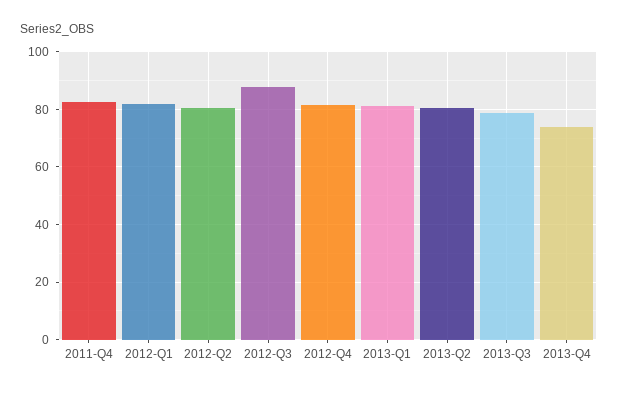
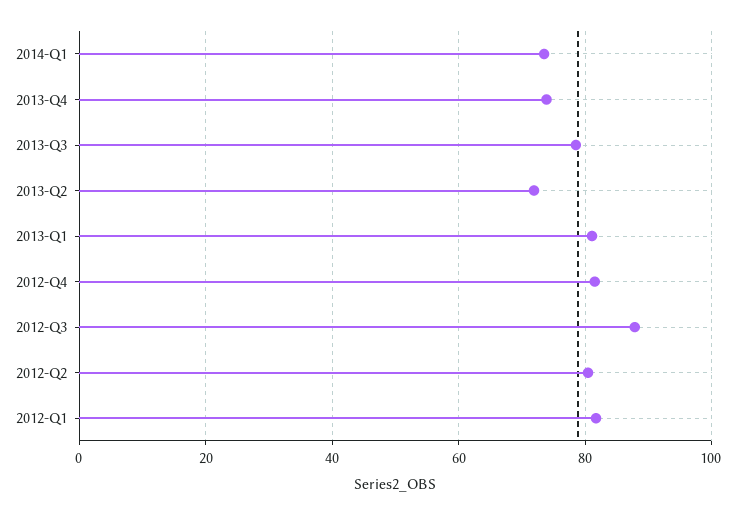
2011-Q4: 82.5 -> none
2013-Q2: 80 -> 72
2014-Q1: none -> 74

